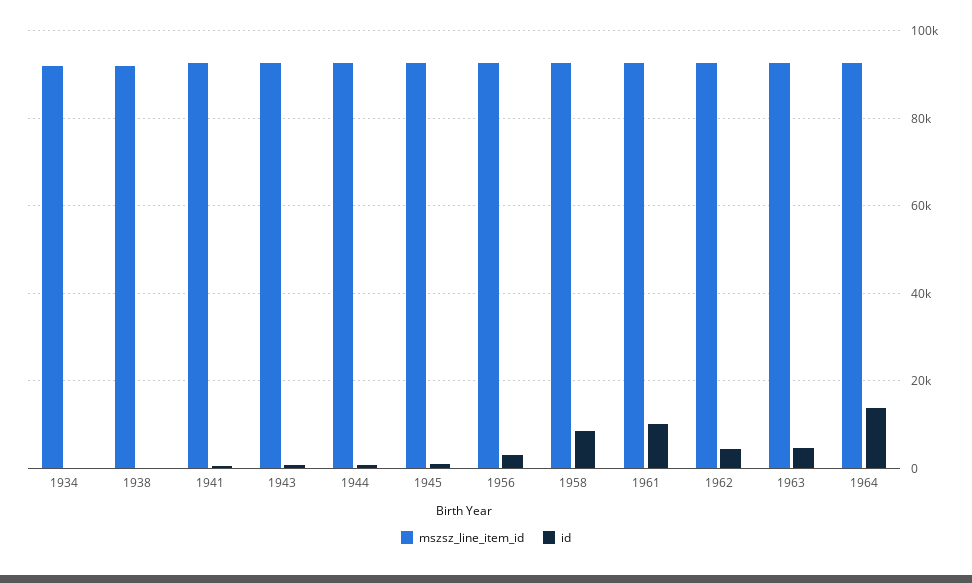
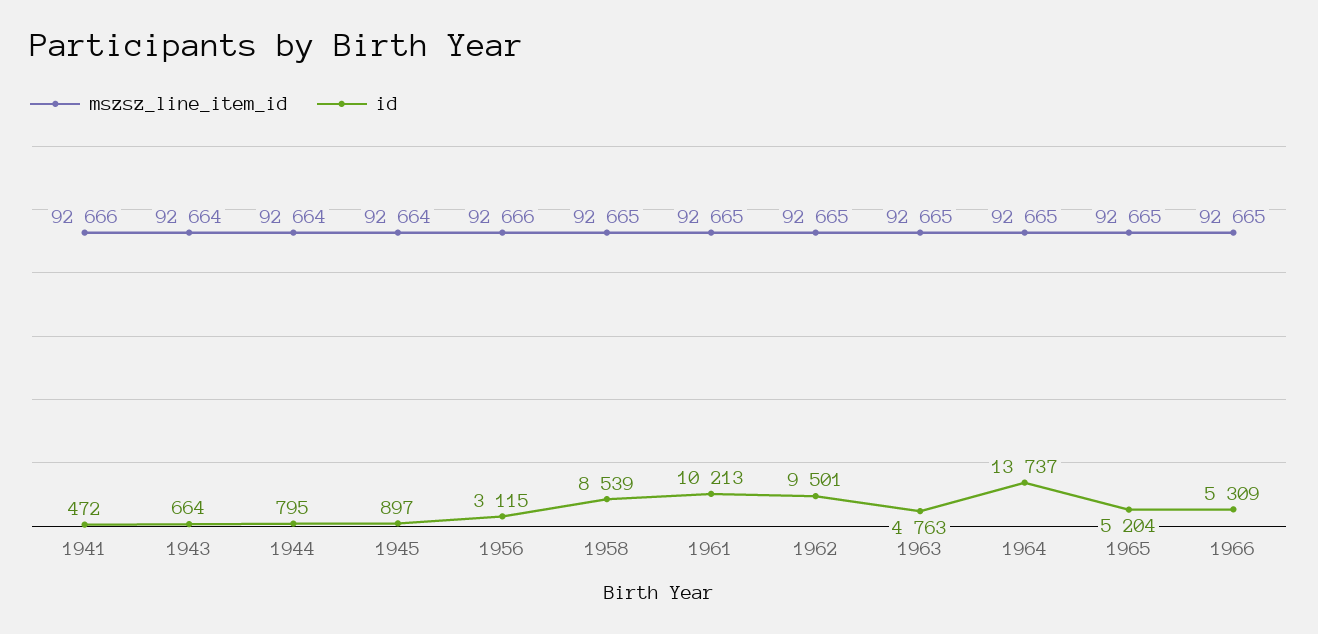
mszsz_line_item_id, 1934: 92000 -> none
id, 1934: 0 -> none
mszsz_line_item_id, 1938: 92000 -> none
id, 1938: 0 -> none
id, 1962: 4000 -> 9501
mszsz_line_item_id, 1965: none -> 92665
id, 1965: none -> 5204
mszsz_line_item_id, 1966: none -> 92665
id, 1966: none -> 5309

